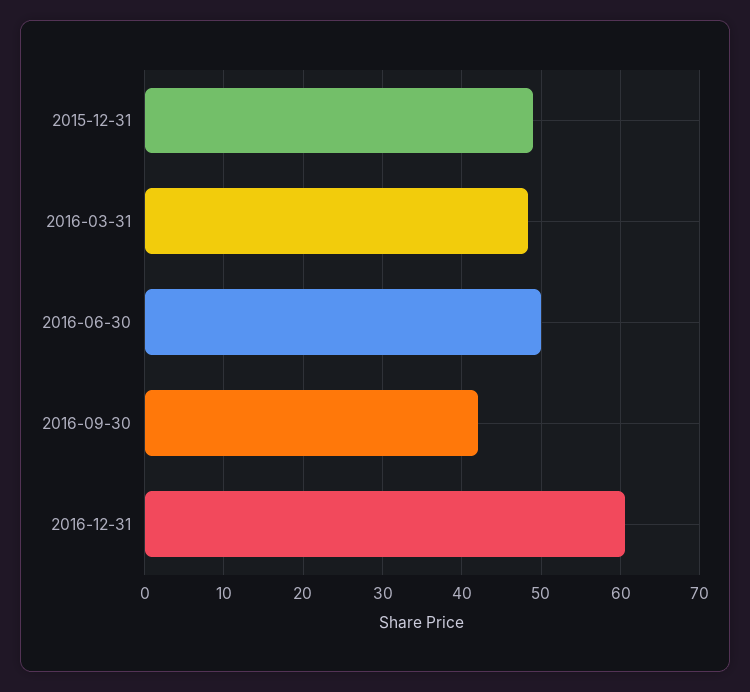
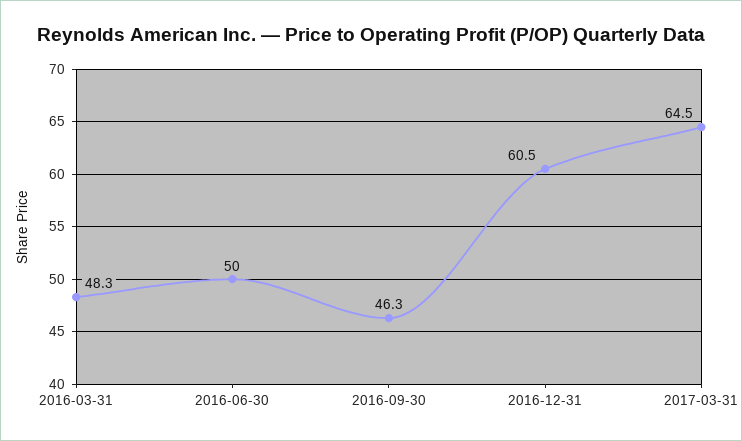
2015-12-31: 49 -> none
2016-09-30: 42 -> 46.3
2017-03-31: none -> 64.5

